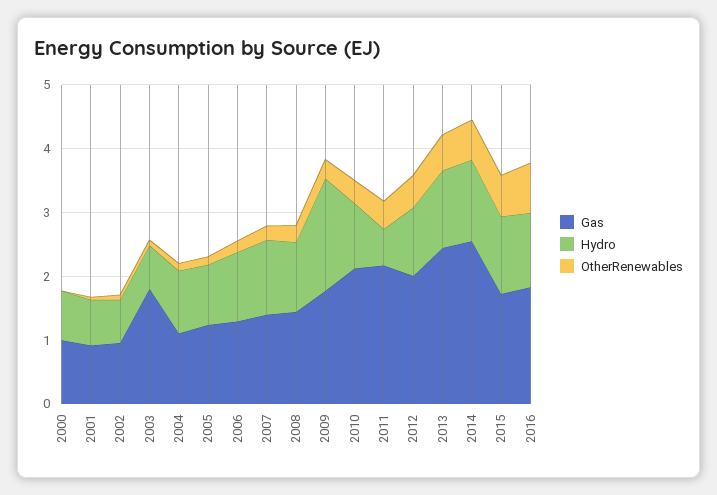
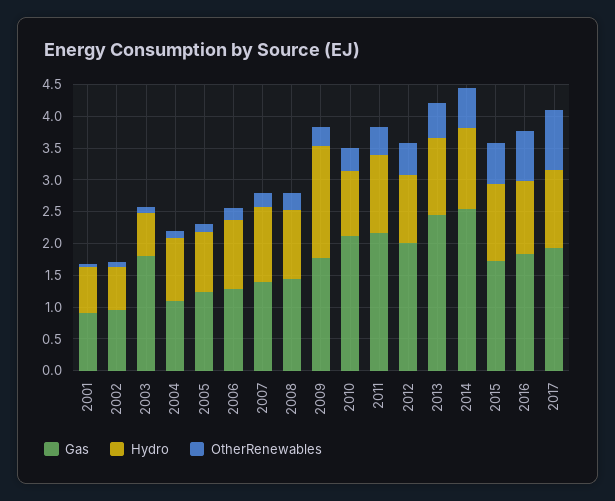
Gas, 2000: 1 -> none
Hydro, 2000: 0.8 -> none
OtherRenewables, 2000: 0 -> none
Hydro, 2011: 0.6 -> 1.25
Gas, 2017: none -> 2
Hydro, 2017: none -> 1.25
OtherRenewables, 2017: none -> 1

